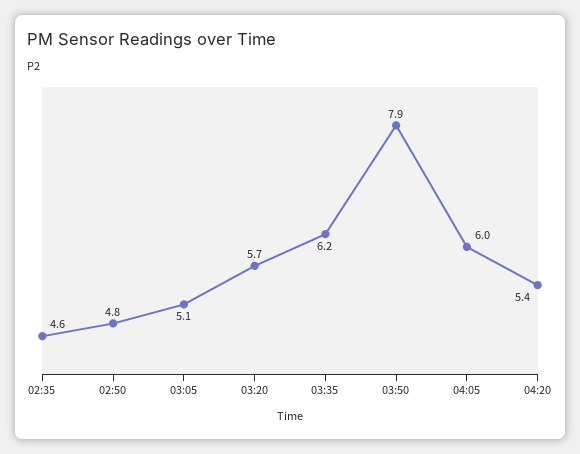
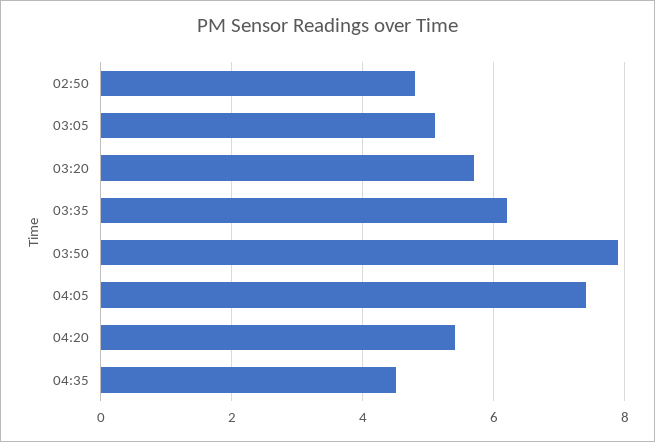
02:35: 4.6 -> none
04:05: 6 -> 7.5
04:35: none -> 4.5

